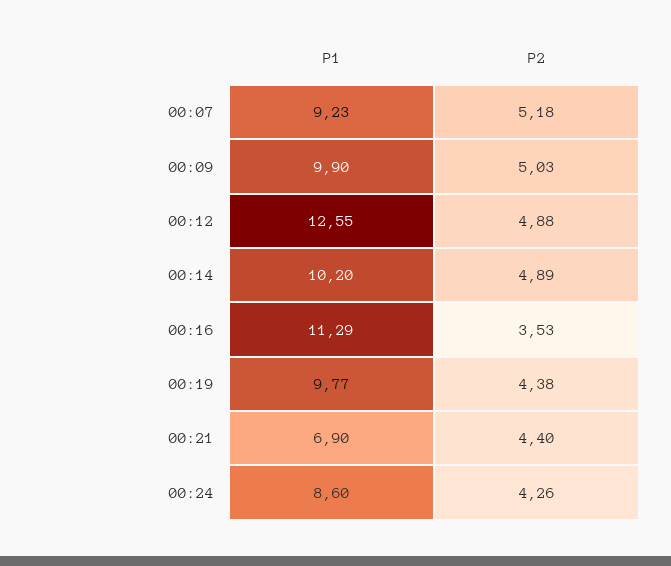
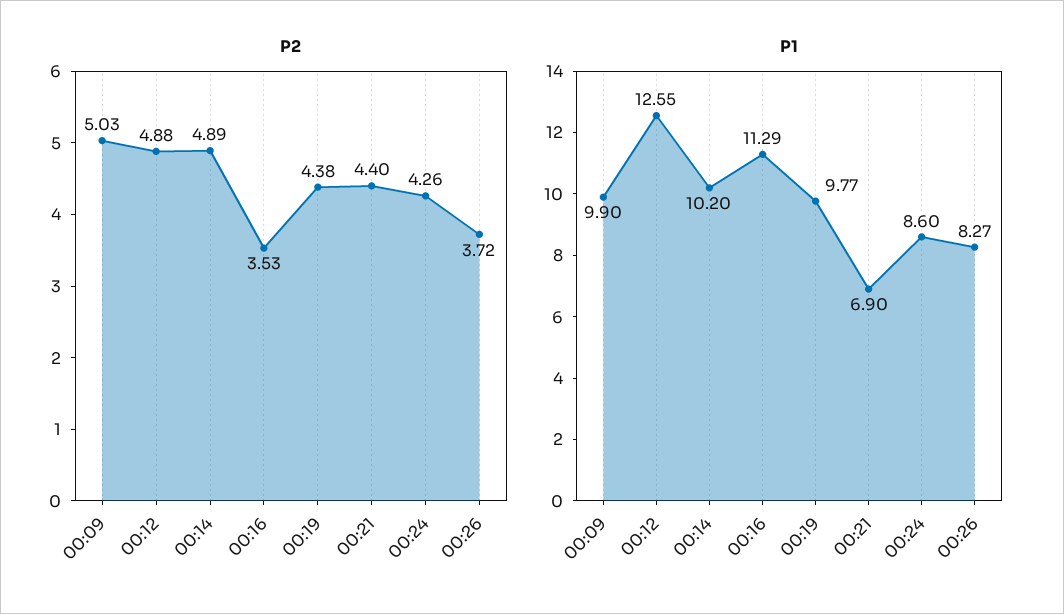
P1, 00:07: 9.23 -> none
P2, 00:07: 5.18 -> none
P2, 00:26: none -> 3.72
P1, 00:26: none -> 8.27

